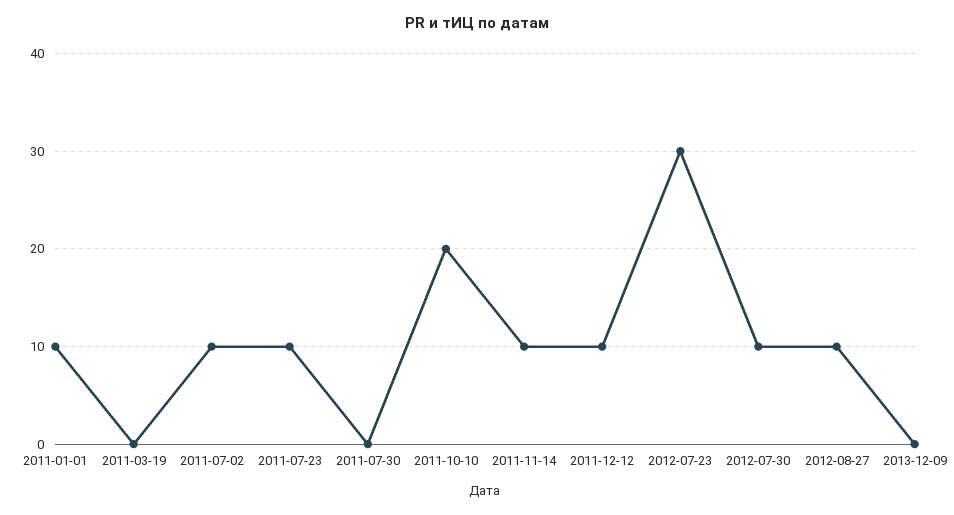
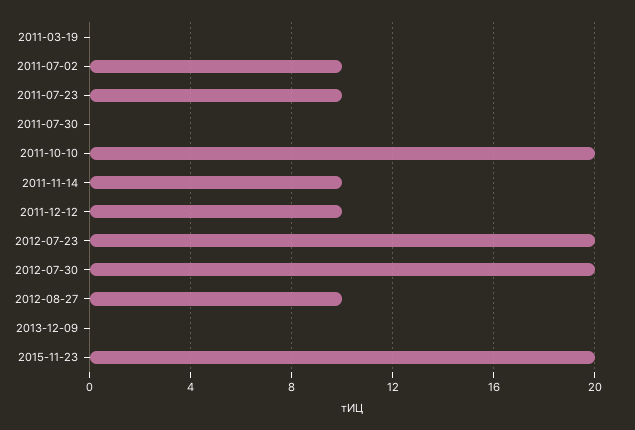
2011-01-01: 10 -> none
2012-07-23: 30 -> 20
2012-07-30: 10 -> 20
2015-11-23: none -> 20

